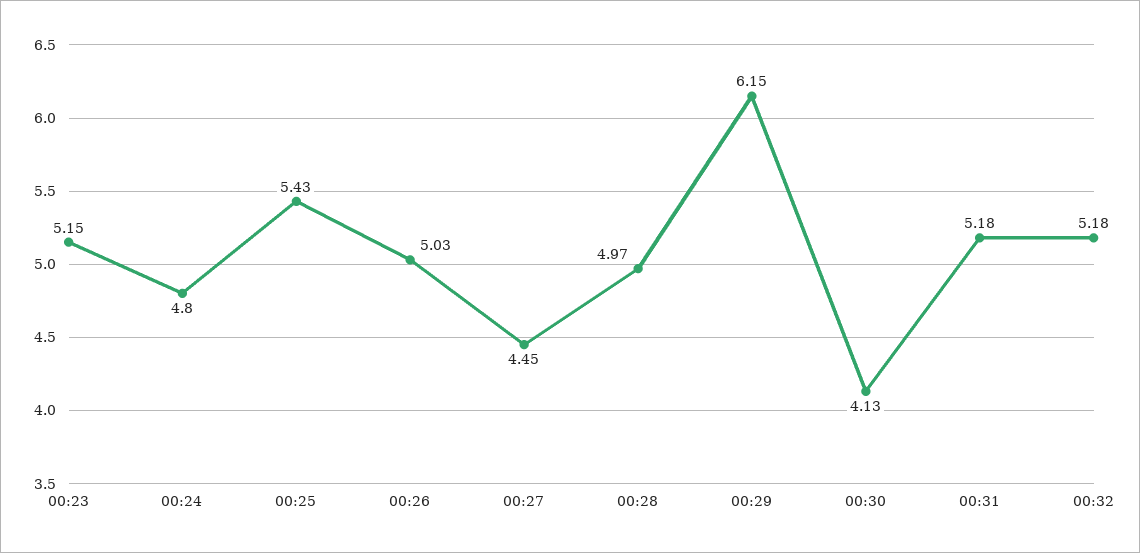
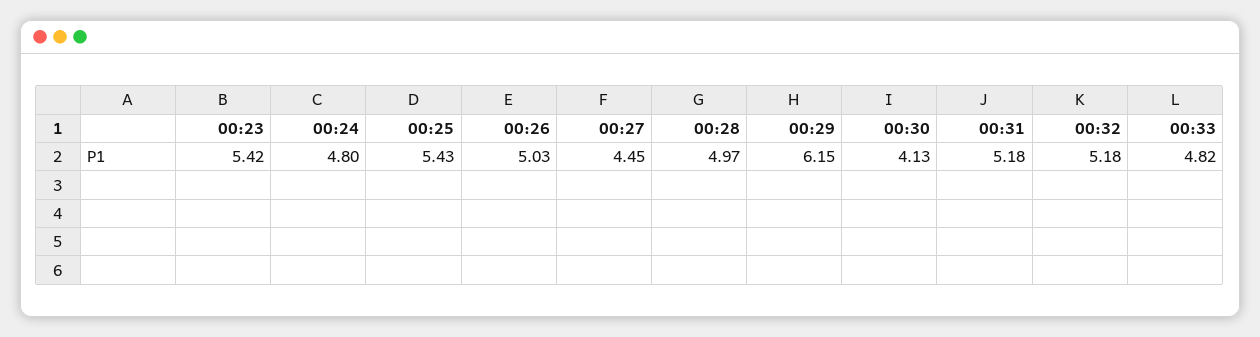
00:23: 5.15 -> 5.42
00:33: none -> 4.82

